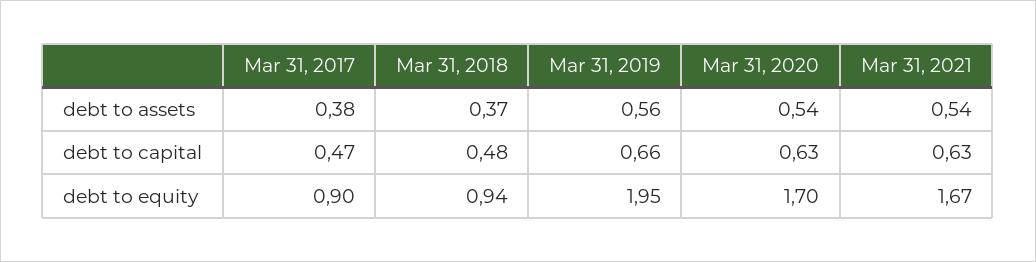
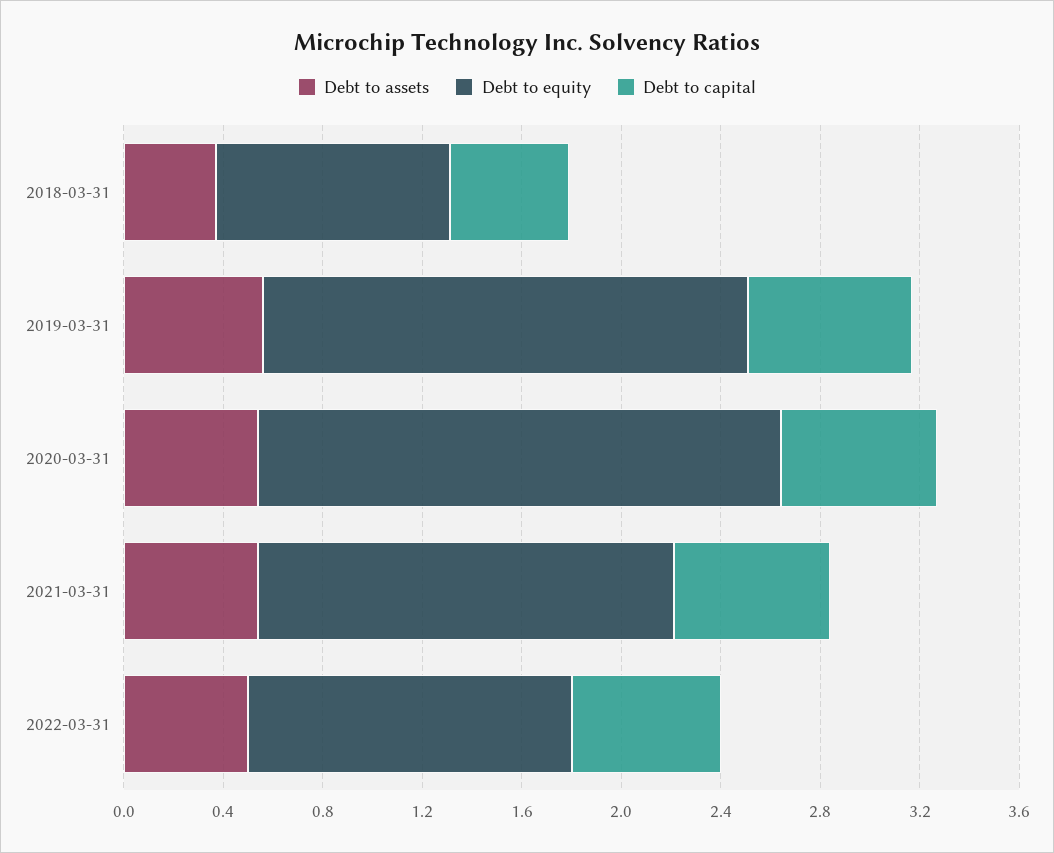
debt to assets, Mar 31, 2017: 0.38 -> none
debt to capital, Mar 31, 2017: 0.47 -> none
debt to equity, Mar 31, 2017: 0.9 -> none
debt to equity, Mar 31, 2020: 1.7 -> 2.1
debt to assets, 2022-03-31: none -> 0.5
debt to equity, 2022-03-31: none -> 1.3
debt to capital, 2022-03-31: none -> 0.6

